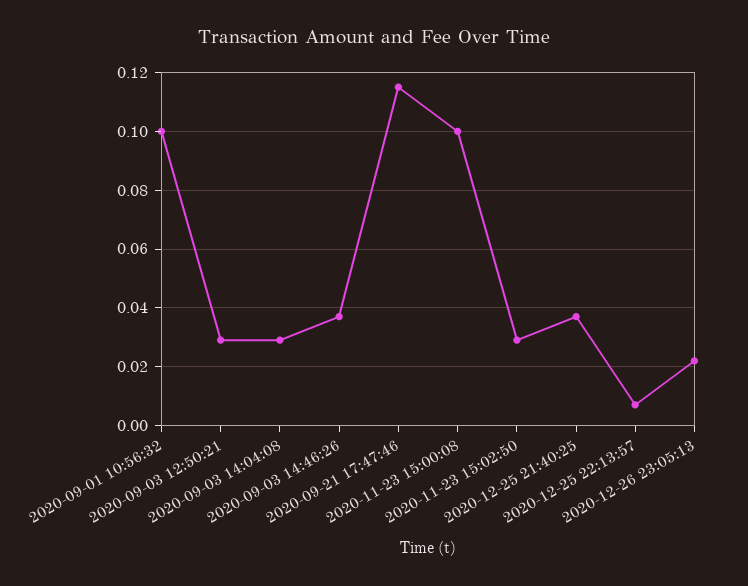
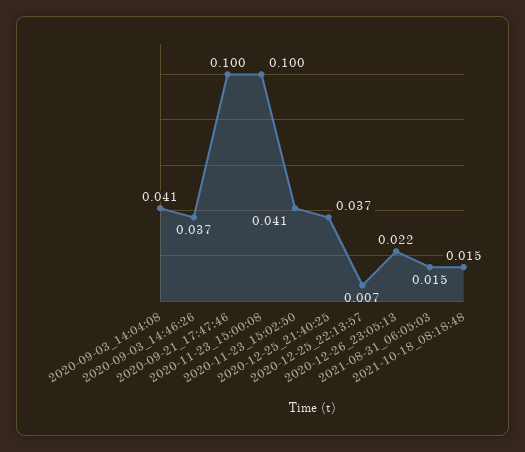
2020-09-01 10:56:32: 0.1 -> none
2020-09-03 12:50:21: 0.03 -> none
2020-09-03 14:04:08: 0.03 -> 0.041
2020-09-21 17:47:46: 0.115 -> 0.1
2020-11-23 15:02:50: 0.03 -> 0.041
2021-08-31_06:05:03: none -> 0.015
2021-10-18_08:18:48: none -> 0.015

